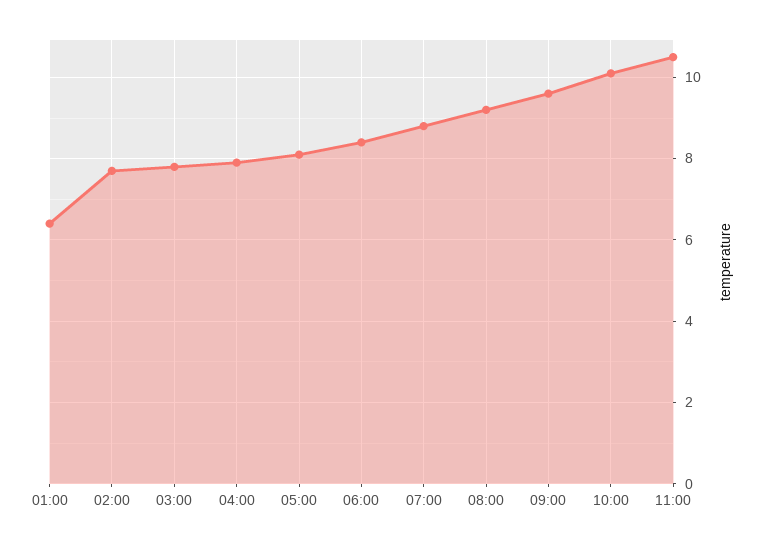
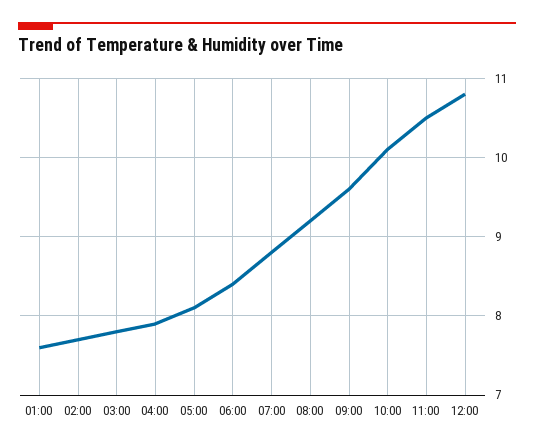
01:00: 6.5 -> 7.6
12:00: none -> 10.8

